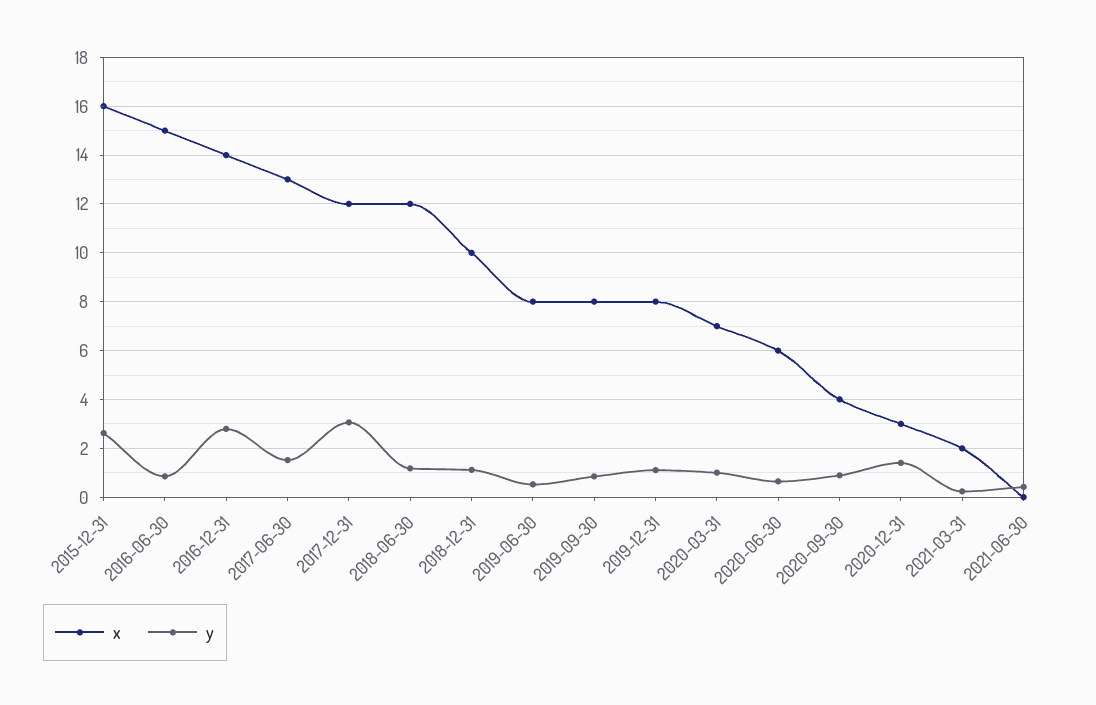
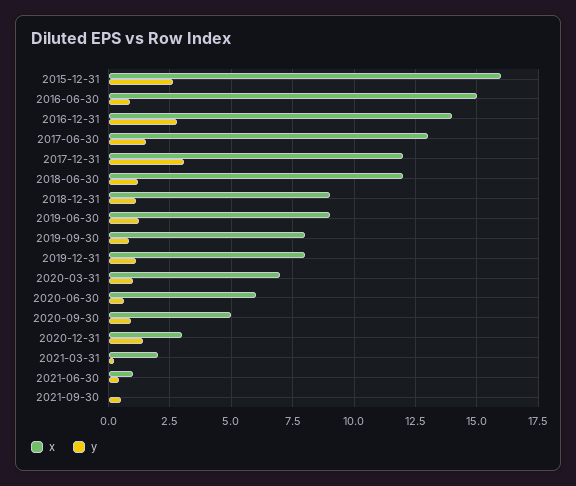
x, 2018-12-31: 10 -> 9
x, 2019-06-30: 8 -> 9
y, 2019-06-30: 0.5 -> 1.25
x, 2020-09-30: 4 -> 5
x, 2021-06-30: 0 -> 1
x, 2021-09-30: none -> 0
y, 2021-09-30: none -> 0.5

